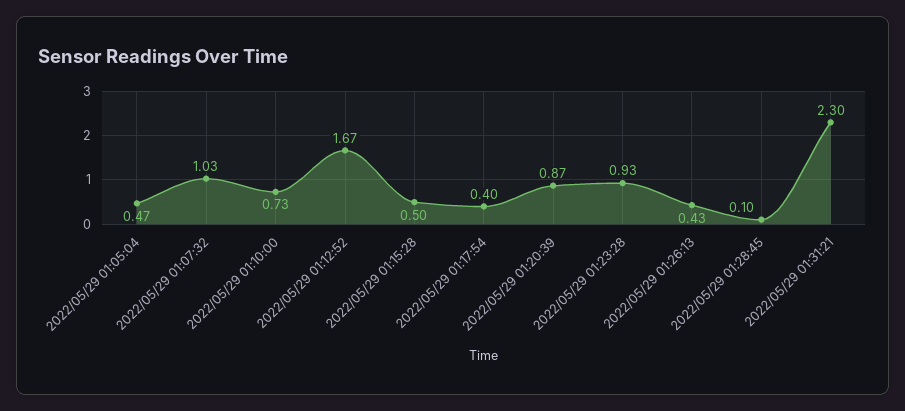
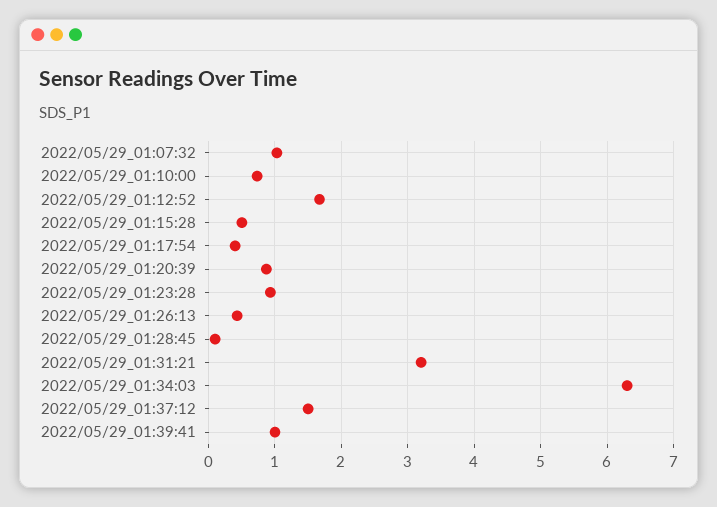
2022/05/29 01:05:04: 0.47 -> none
2022/05/29 01:31:21: 2.3 -> 3.2
2022/05/29_01:34:03: none -> 6.3
2022/05/29_01:37:12: none -> 1.5
2022/05/29_01:39:41: none -> 1

